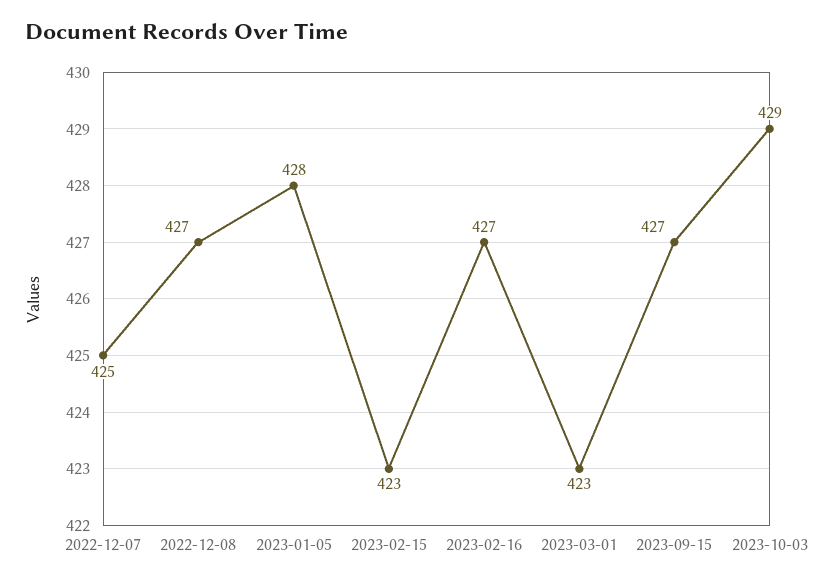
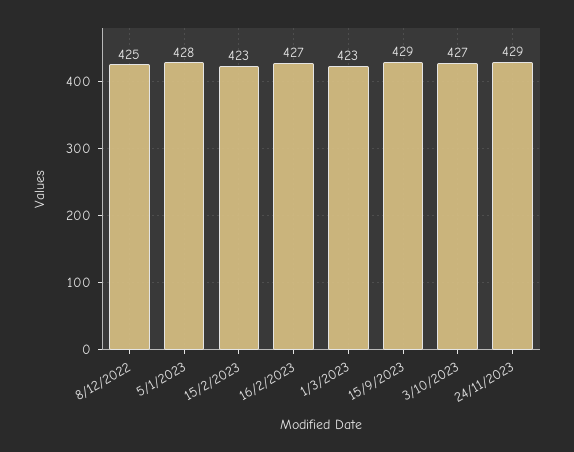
2022-12-07: 425 -> none
2022-12-08: 427 -> 425
2023-09-15: 427 -> 429
2023-10-03: 429 -> 427
24/11/2023: none -> 429

